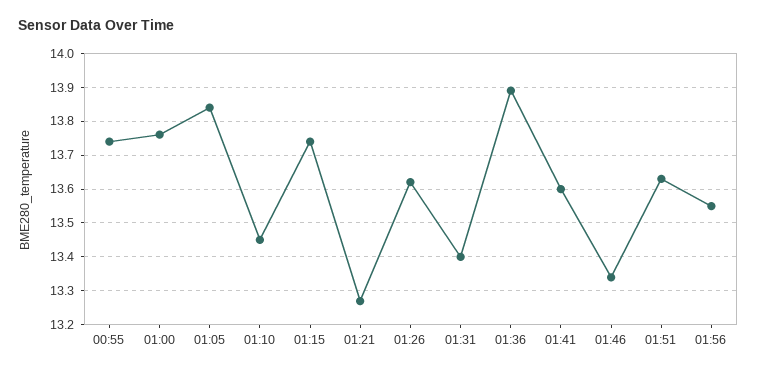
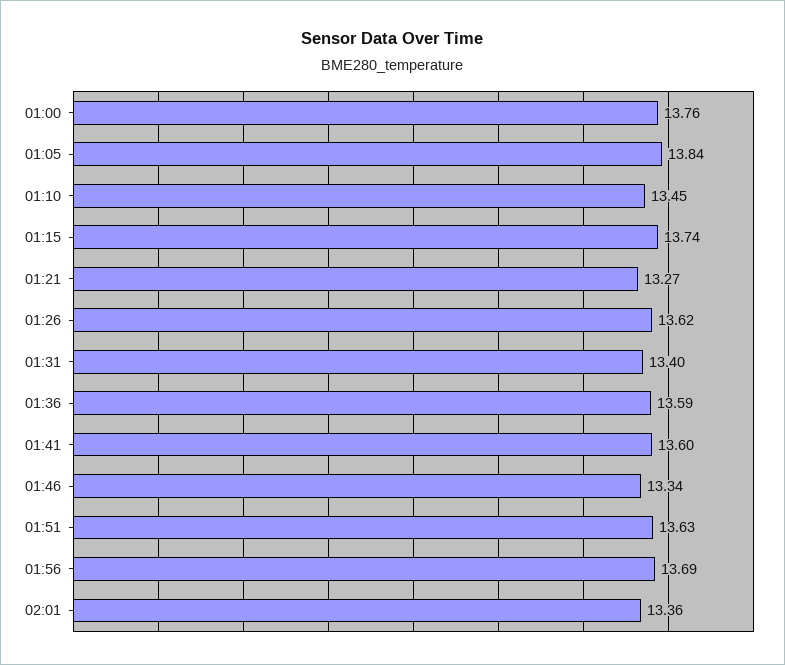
00:55: 13.75 -> none
01:36: 13.9 -> 13.59
01:56: 13.55 -> 13.69
02:01: none -> 13.36

